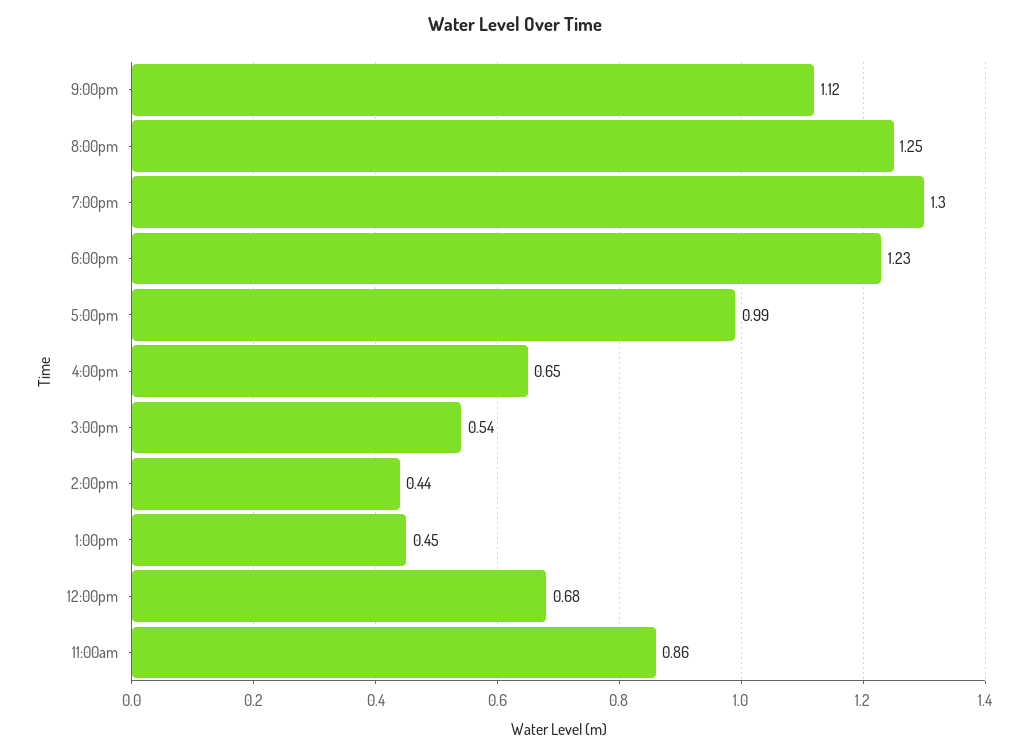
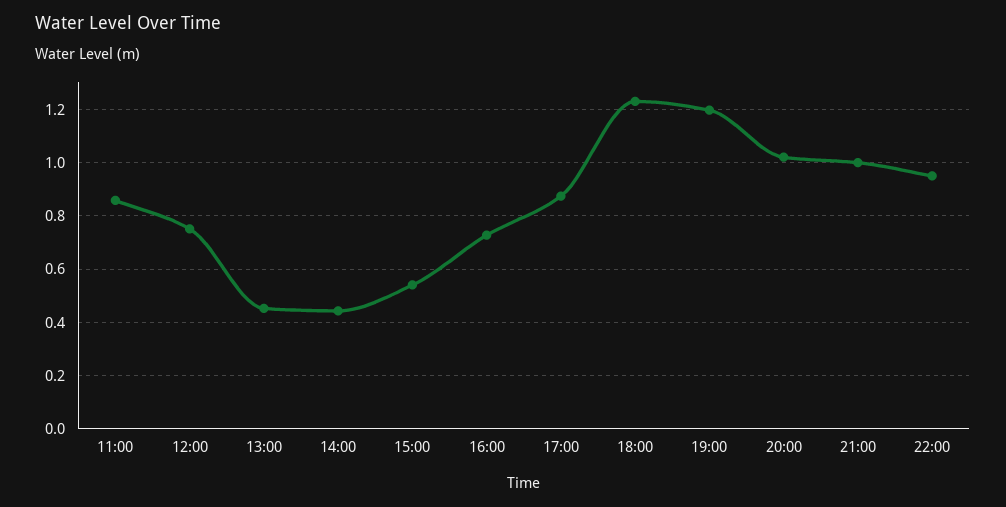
9:00pm: 1.12 -> 1
8:00pm: 1.25 -> 1.025
7:00pm: 1.3 -> 1.2
5:00pm: 0.99 -> 0.875
4:00pm: 0.65 -> 0.725
12:00pm: 0.68 -> 0.75
22:00: none -> 0.95

